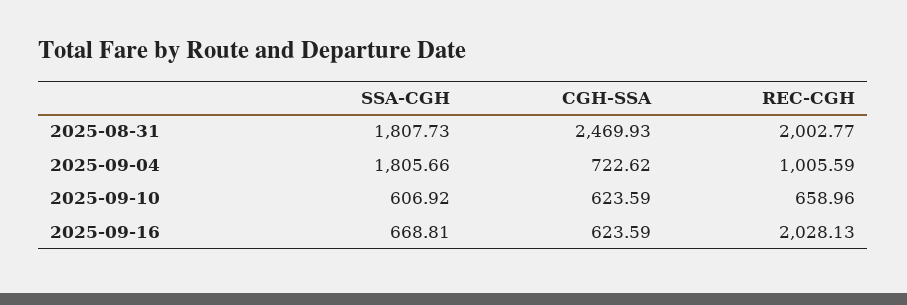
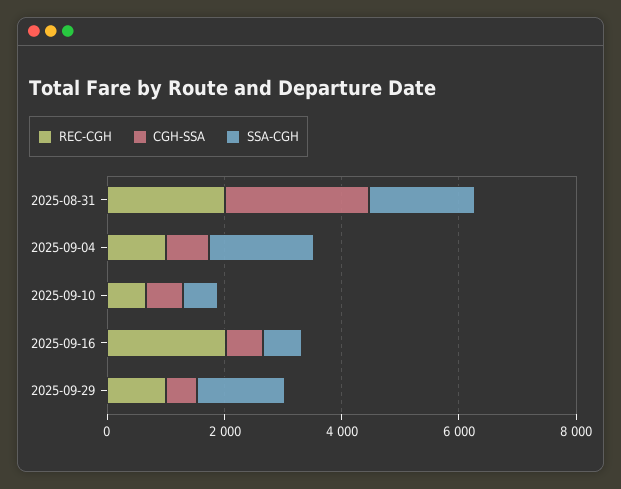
REC-CGH, 2025-09-29: none -> 1000
CGH-SSA, 2025-09-29: none -> 500
SSA-CGH, 2025-09-29: none -> 1500

